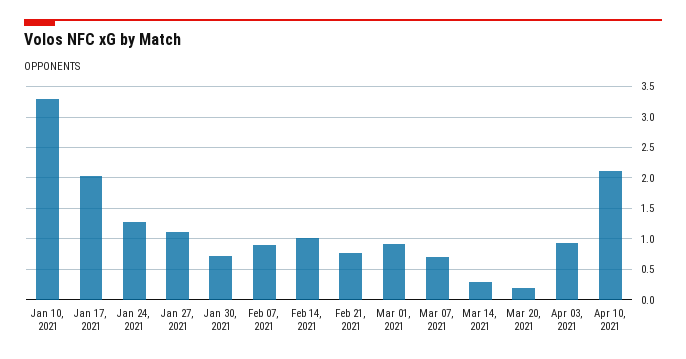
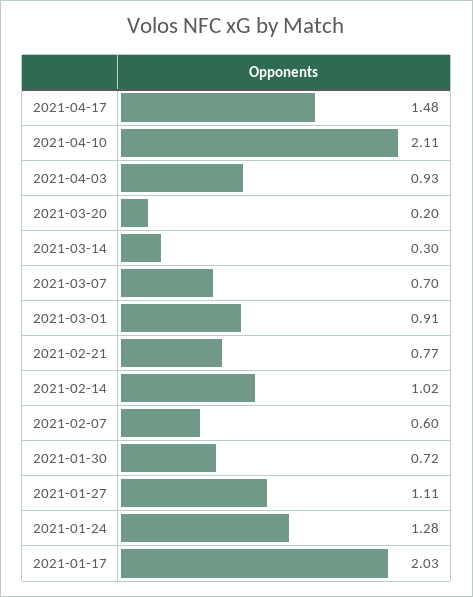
Jan 10, 2021: 3.3 -> none
Feb 07, 2021: 0.9 -> 0.6
2021-04-17: none -> 1.48

